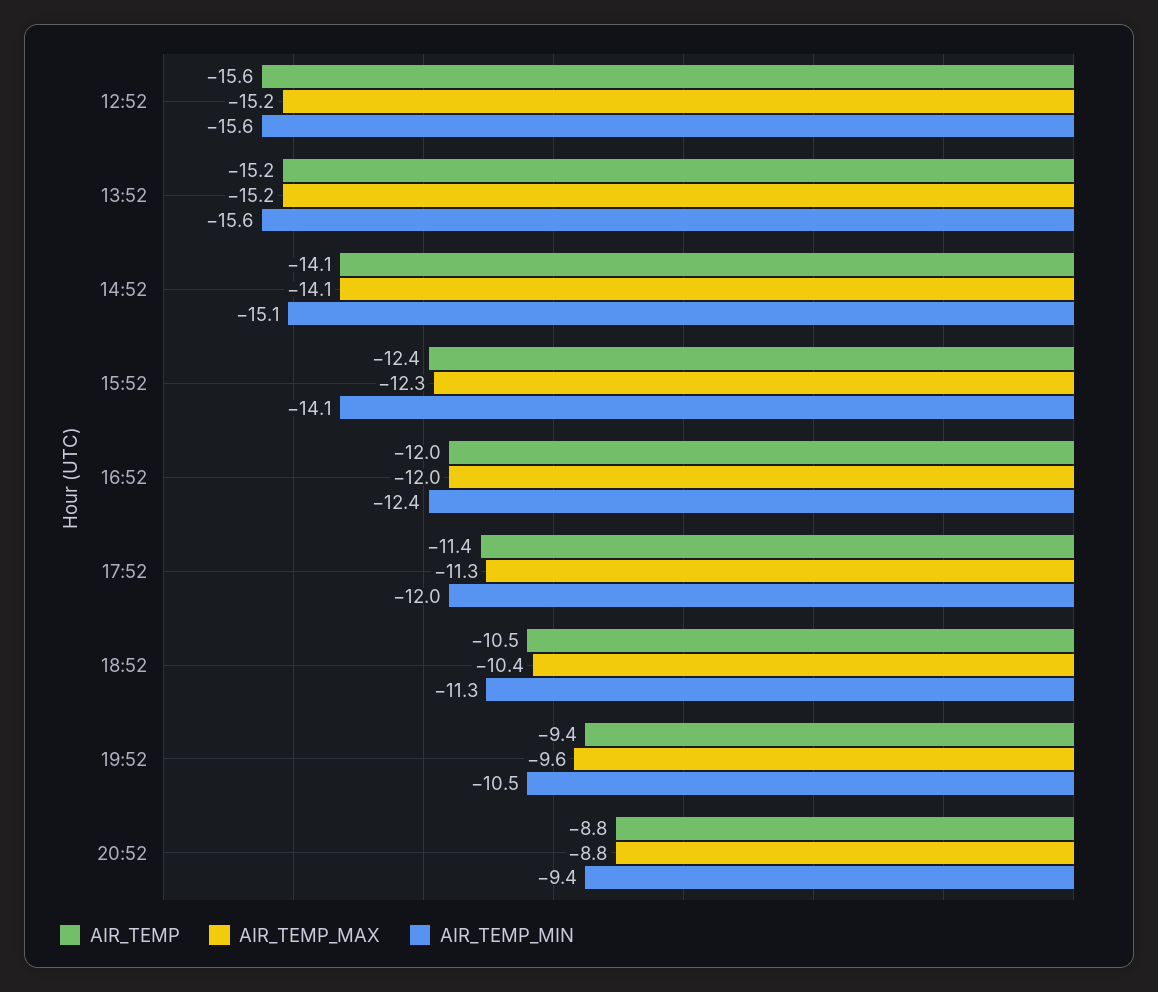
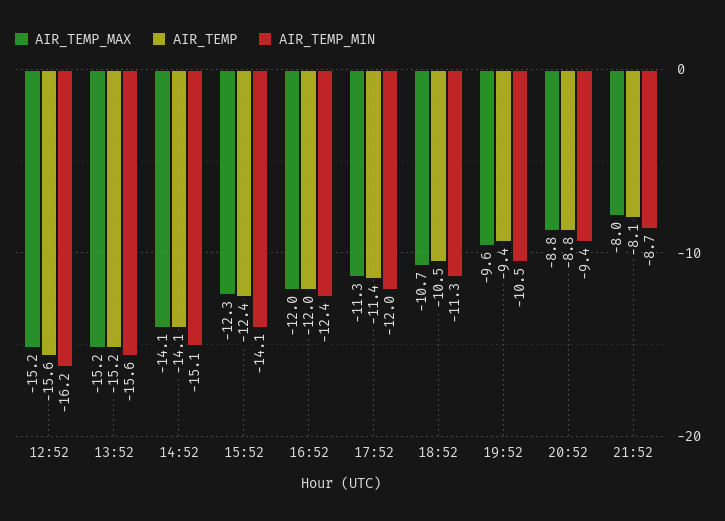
AIR_TEMP_MIN, 12:52: -15.6 -> -16.2
AIR_TEMP_MAX, 18:52: -10.4 -> -10.7
AIR_TEMP_MAX, 21:52: none -> -8
AIR_TEMP, 21:52: none -> -8.1
AIR_TEMP_MIN, 21:52: none -> -8.7

